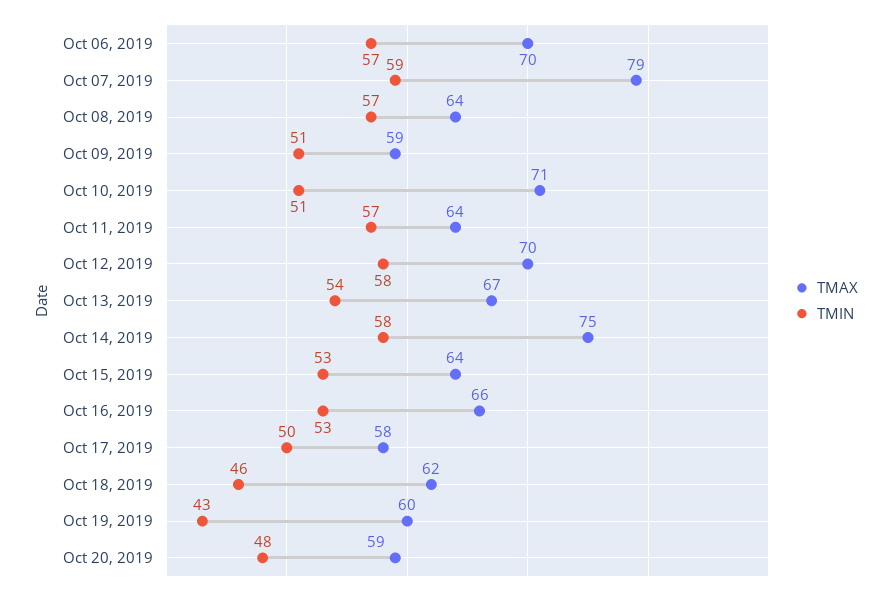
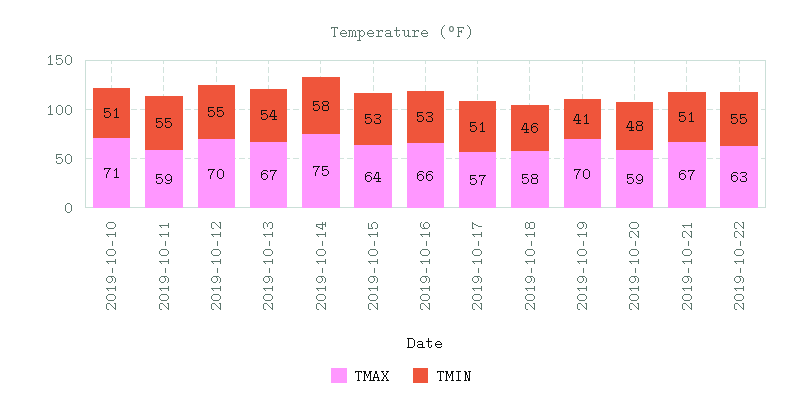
TMAX, Oct 06, 2019: 70 -> none
TMIN, Oct 06, 2019: 57 -> none
TMAX, Oct 07, 2019: 79 -> none
TMIN, Oct 07, 2019: 59 -> none
TMAX, Oct 08, 2019: 64 -> none
TMIN, Oct 08, 2019: 57 -> none
TMAX, Oct 09, 2019: 59 -> none
TMIN, Oct 09, 2019: 51 -> none
TMAX, Oct 11, 2019: 64 -> 59
TMIN, Oct 11, 2019: 57 -> 55
TMIN, Oct 12, 2019: 58 -> 55
TMAX, Oct 17, 2019: 58 -> 57
TMIN, Oct 17, 2019: 50 -> 51
TMAX, Oct 18, 2019: 62 -> 58
TMAX, Oct 19, 2019: 60 -> 70
TMIN, Oct 19, 2019: 43 -> 41
TMAX, 2019-10-21: none -> 67
TMIN, 2019-10-21: none -> 51
TMAX, 2019-10-22: none -> 63
TMIN, 2019-10-22: none -> 55

